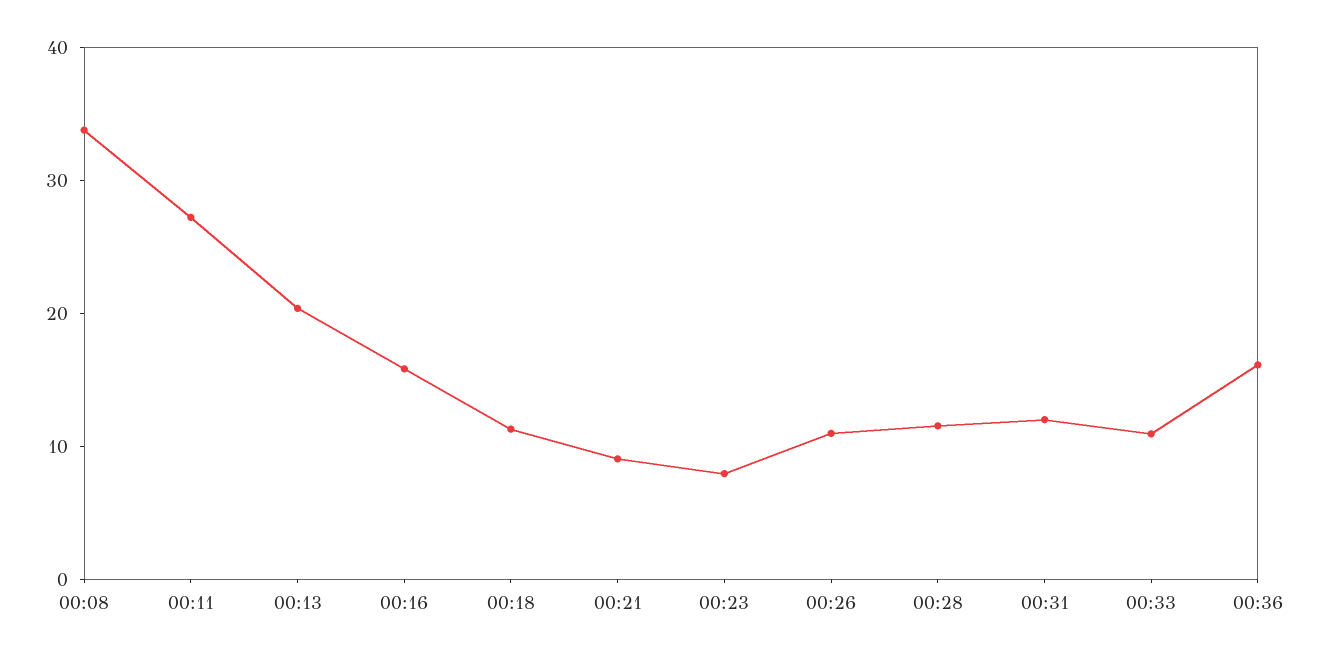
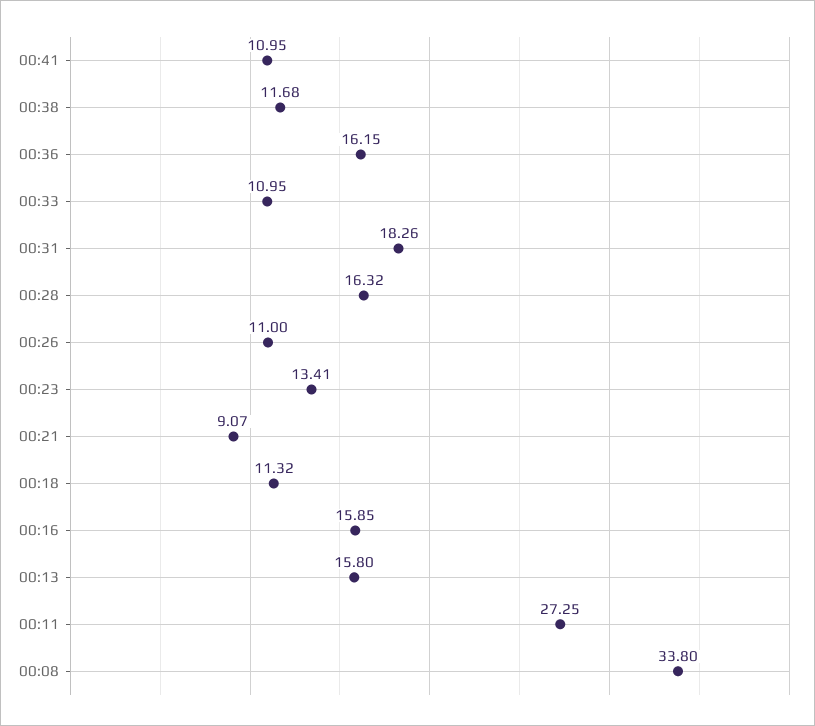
00:13: 20 -> 15.8
00:23: 8 -> 13.41
00:28: 12 -> 16.32
00:31: 12 -> 18.26
00:41: none -> 10.95
00:38: none -> 11.68

